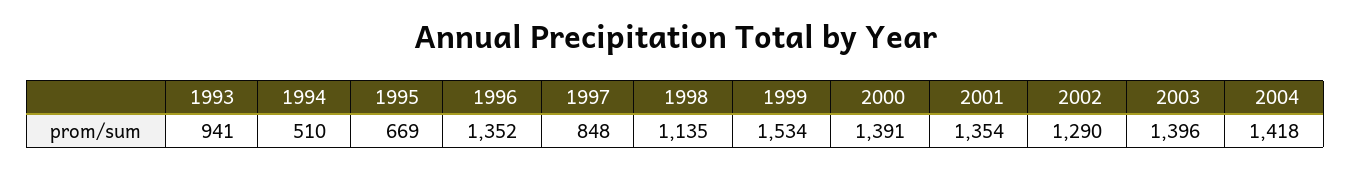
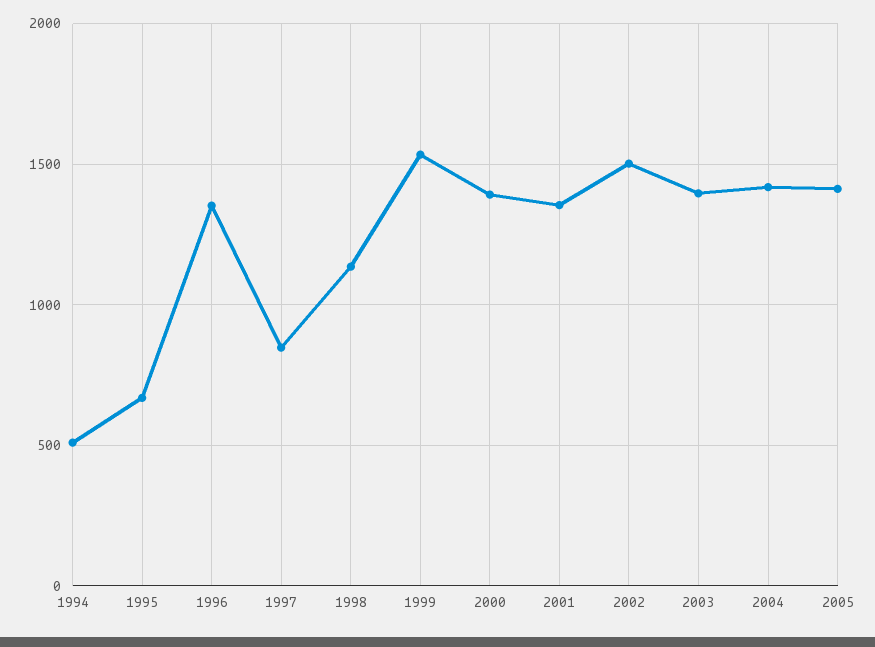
1993: 941 -> none
2002: 1290 -> 1500
2005: none -> 1400

